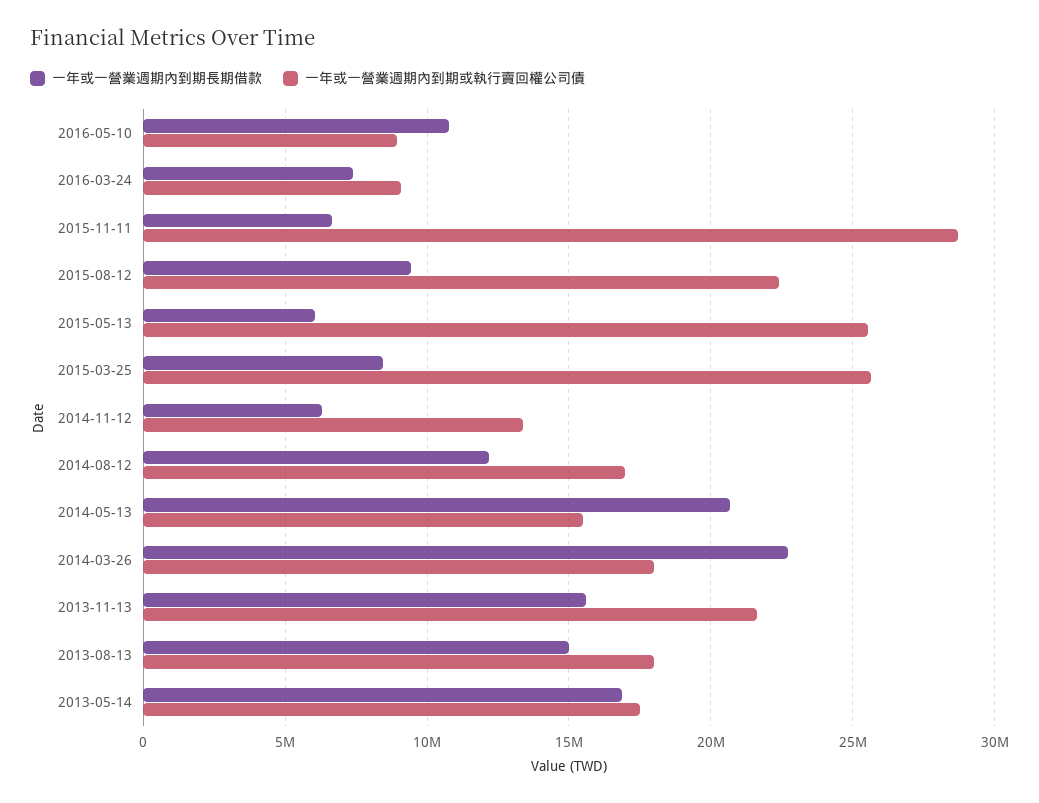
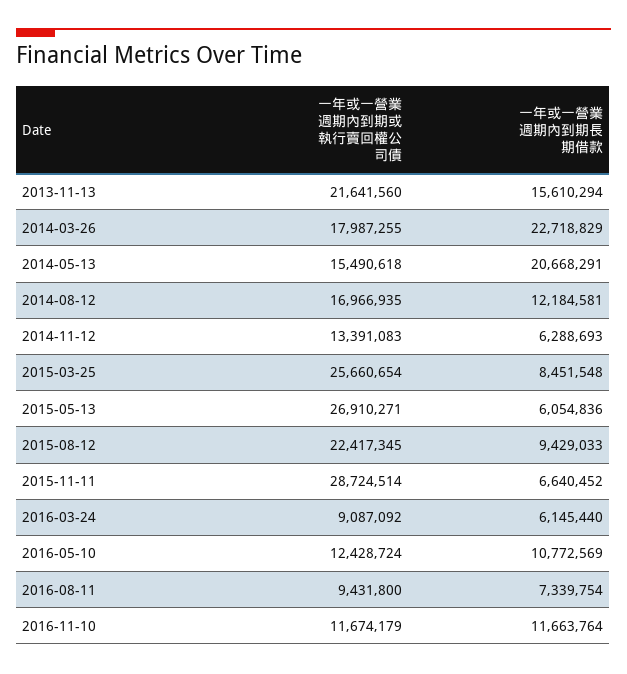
一年或一營業週期內到期或執行賣回權公司債, 2016-05-10: 9000000 -> 12428724
一年或一營業週期內到期長期借款, 2016-03-24: 7500000 -> 6145440
一年或一營業週期內到期或執行賣回權公司債, 2015-05-13: 25500000 -> 26910271
一年或一營業週期內到期長期借款, 2013-08-13: 15000000 -> none
一年或一營業週期內到期或執行賣回權公司債, 2013-08-13: 18000000 -> none
一年或一營業週期內到期長期借款, 2013-05-14: 17000000 -> none
一年或一營業週期內到期或執行賣回權公司債, 2013-05-14: 17500000 -> none
一年或一營業週期內到期或執行賣回權公司債, 2016-08-11: none -> 9431800
一年或一營業週期內到期長期借款, 2016-08-11: none -> 7339754
一年或一營業週期內到期或執行賣回權公司債, 2016-11-10: none -> 11674179
一年或一營業週期內到期長期借款, 2016-11-10: none -> 11663764

